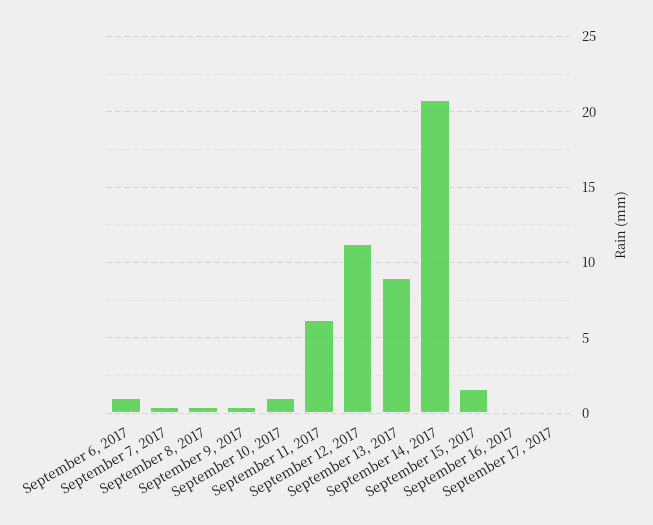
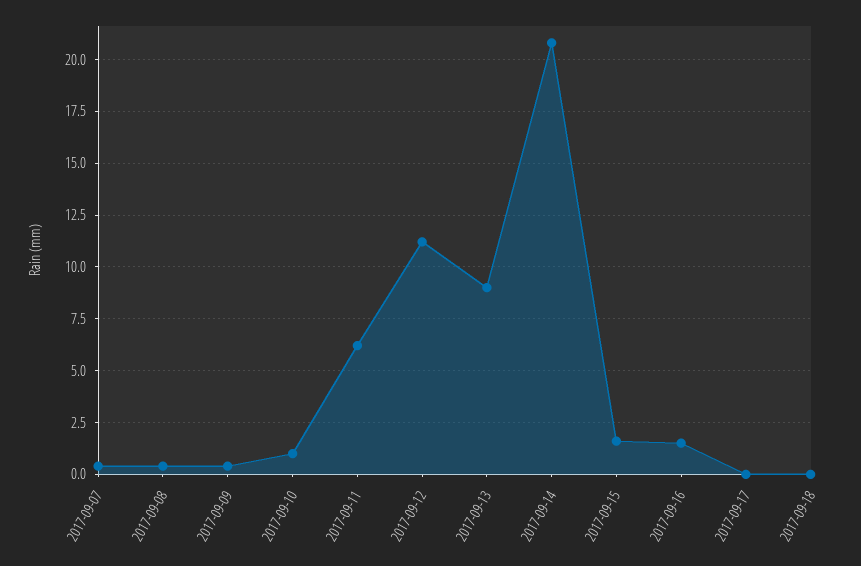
September 6, 2017: 1 -> none
September 16, 2017: 0 -> 1.5
2017-09-18: none -> 0

